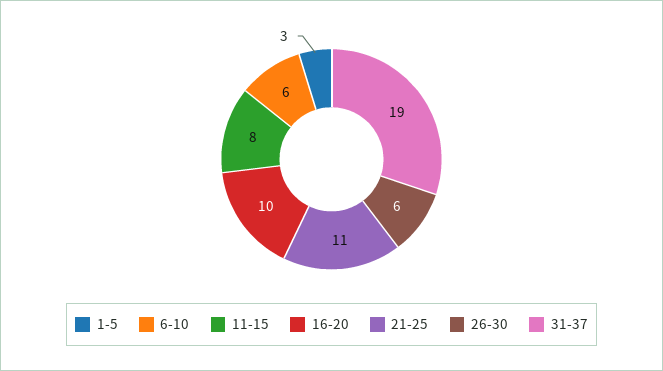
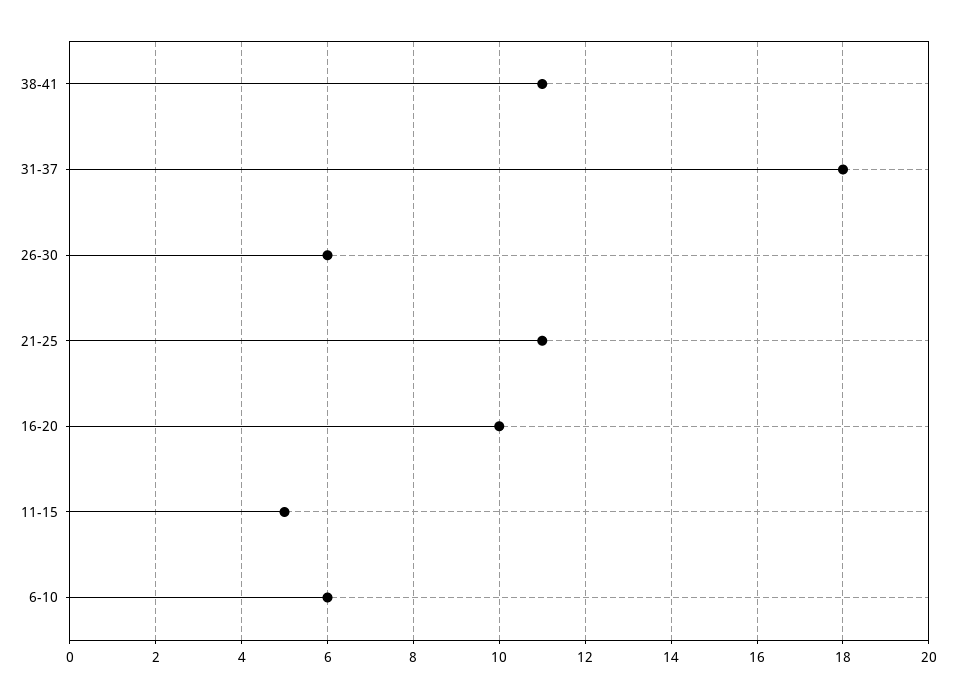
1-5: 3 -> none
11-15: 8 -> 5
31-37: 19 -> 18
38-41: none -> 11

